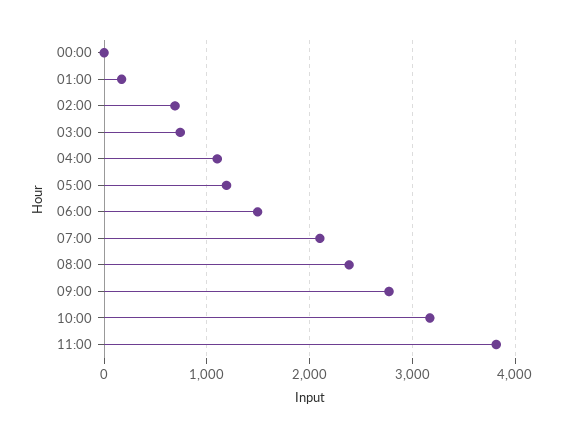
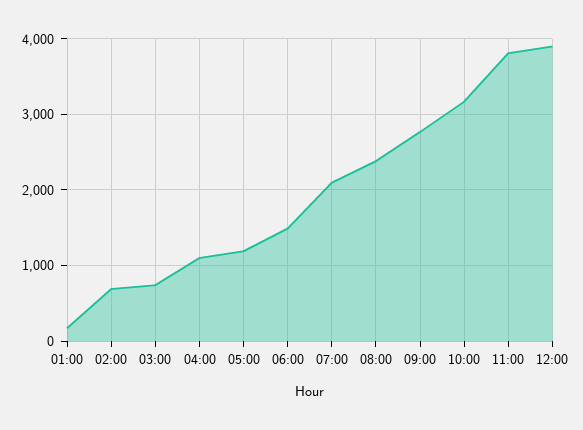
00:00: 0 -> none
12:00: none -> 3900

